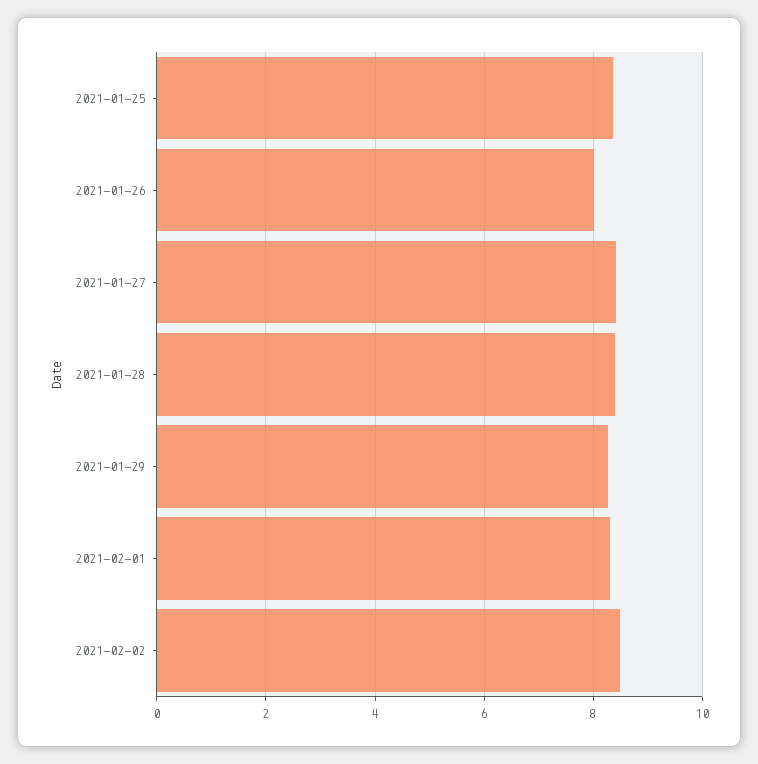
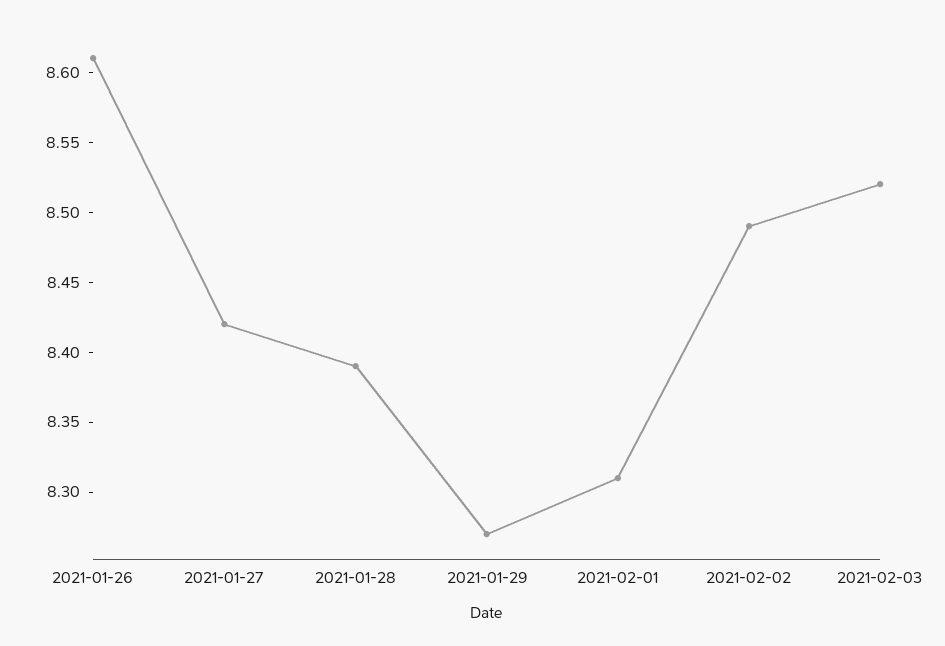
2021-01-25: 8.4 -> none
2021-01-26: 8 -> 8.61
2021-02-03: none -> 8.52

